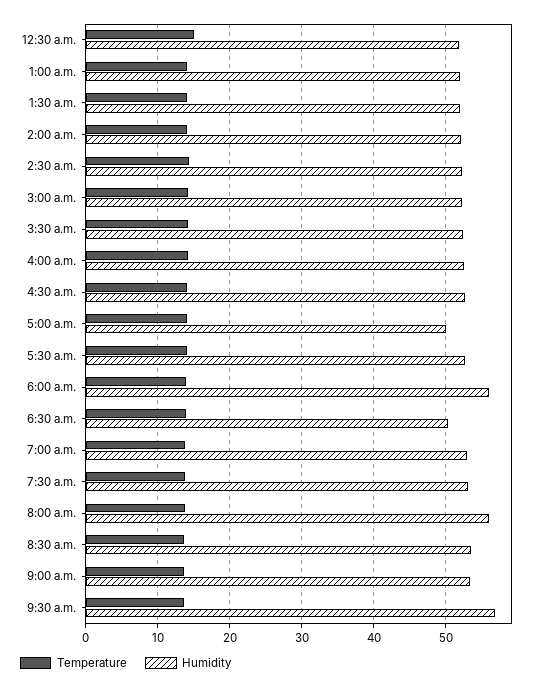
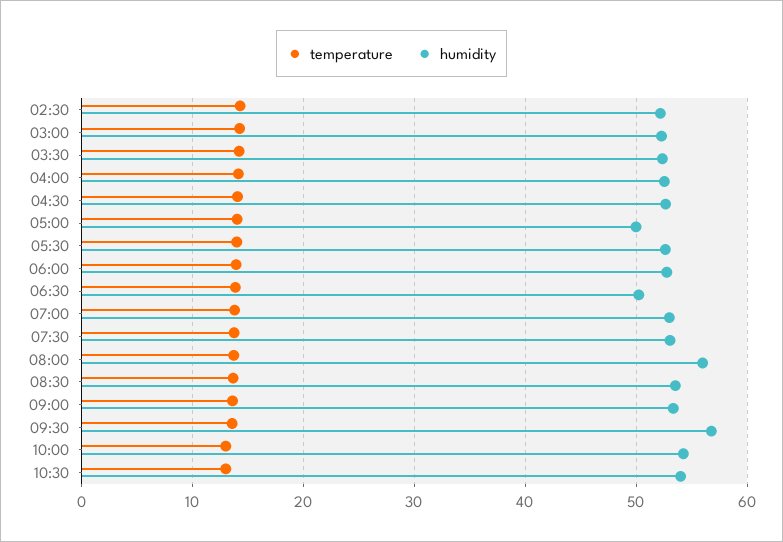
Temperature, 12:30 a.m.: 15 -> none
Humidity, 12:30 a.m.: 52 -> none
Temperature, 1:00 a.m.: 14 -> none
Humidity, 1:00 a.m.: 52 -> none
Temperature, 1:30 a.m.: 14 -> none
Humidity, 1:30 a.m.: 52 -> none
Temperature, 2:00 a.m.: 14 -> none
Humidity, 2:00 a.m.: 52 -> none
Humidity, 6:00 a.m.: 56 -> 53
Temperature, 10:00: none -> 13
Humidity, 10:00: none -> 54
Temperature, 10:30: none -> 13
Humidity, 10:30: none -> 54

